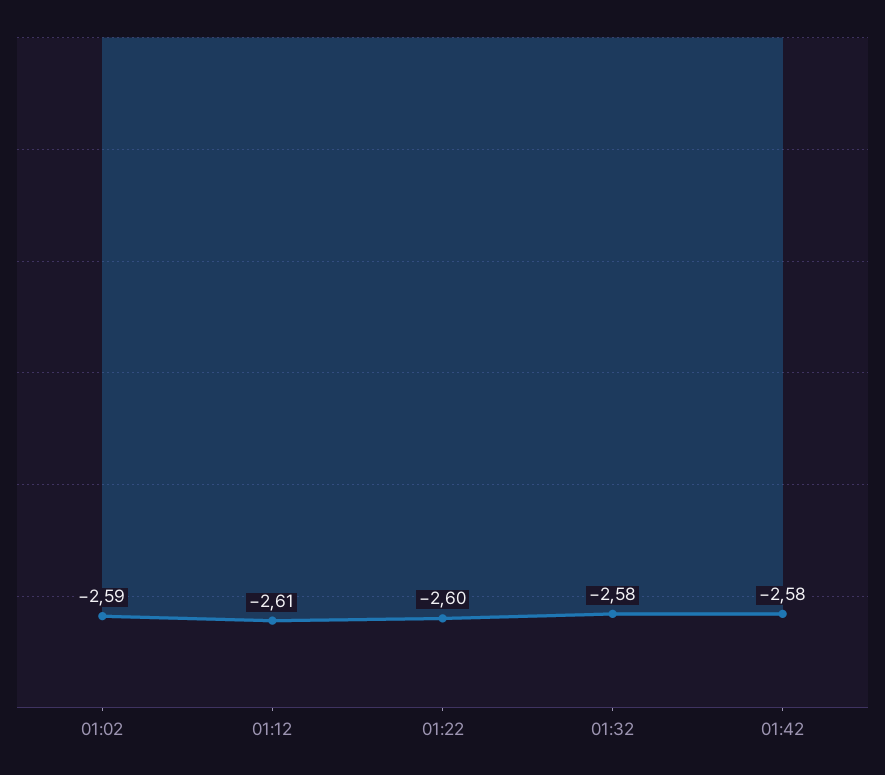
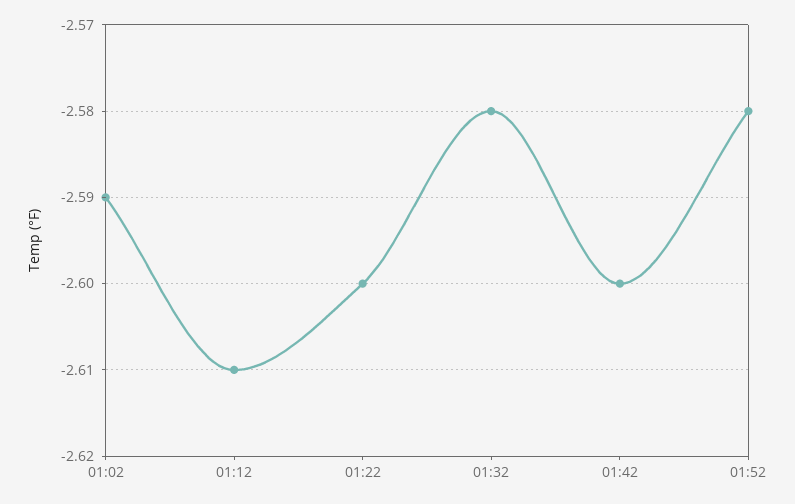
01:42: -2.58 -> -2.6
01:52: none -> -2.58

